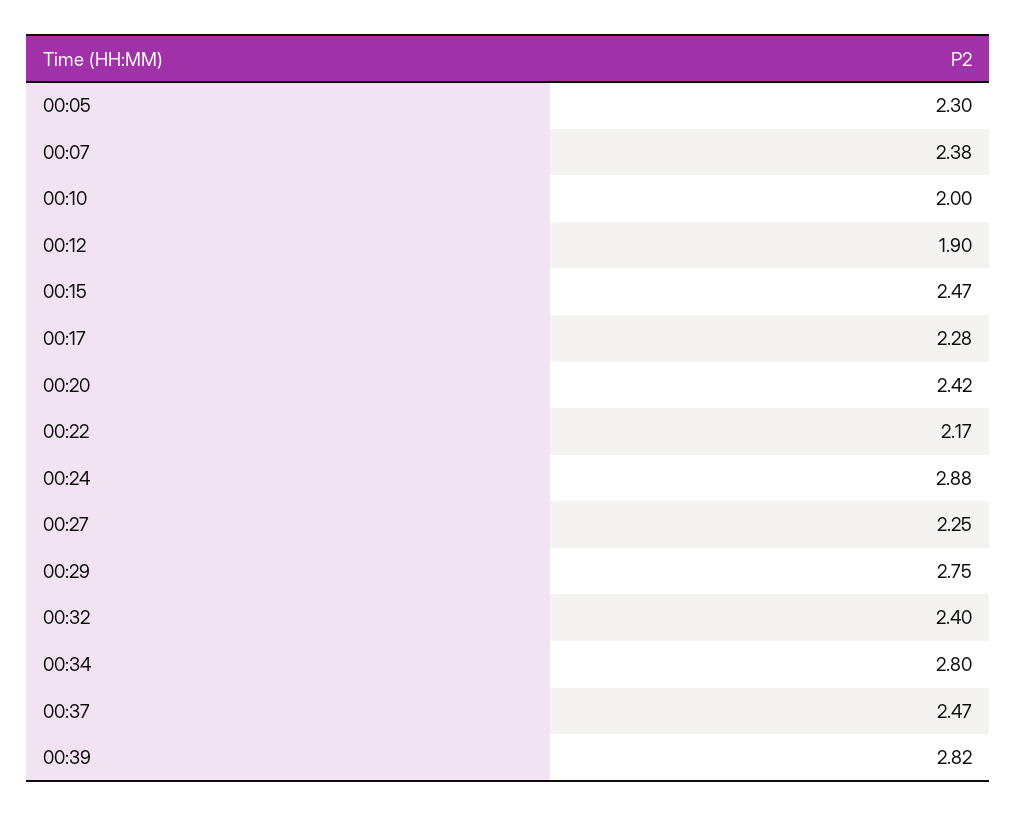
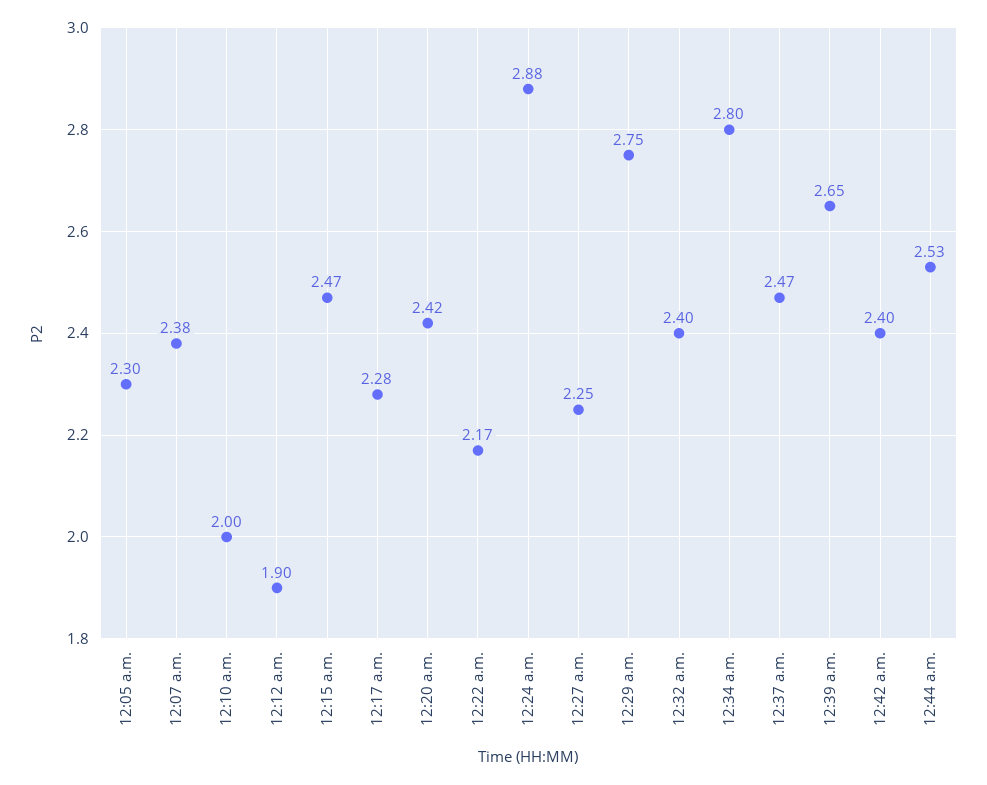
00:39: 2.82 -> 2.65
12:42 a.m.: none -> 2.4
12:44 a.m.: none -> 2.53

